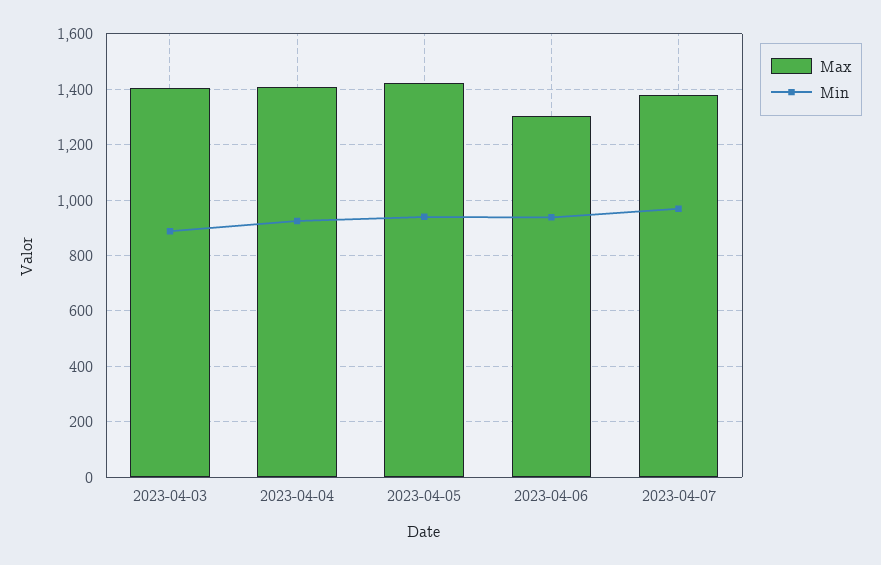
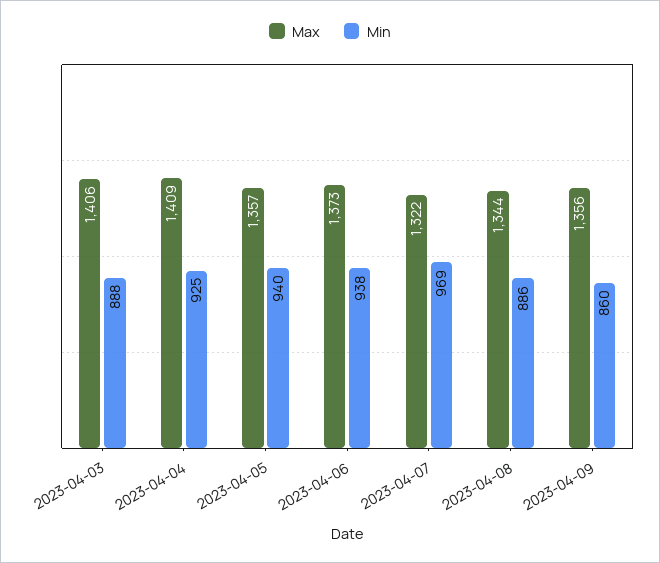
Max, 2023-04-05: 1425 -> 1357
Max, 2023-04-06: 1300 -> 1373
Max, 2023-04-07: 1375 -> 1322
Max, 2023-04-08: none -> 1344
Min, 2023-04-08: none -> 886
Max, 2023-04-09: none -> 1356
Min, 2023-04-09: none -> 860

